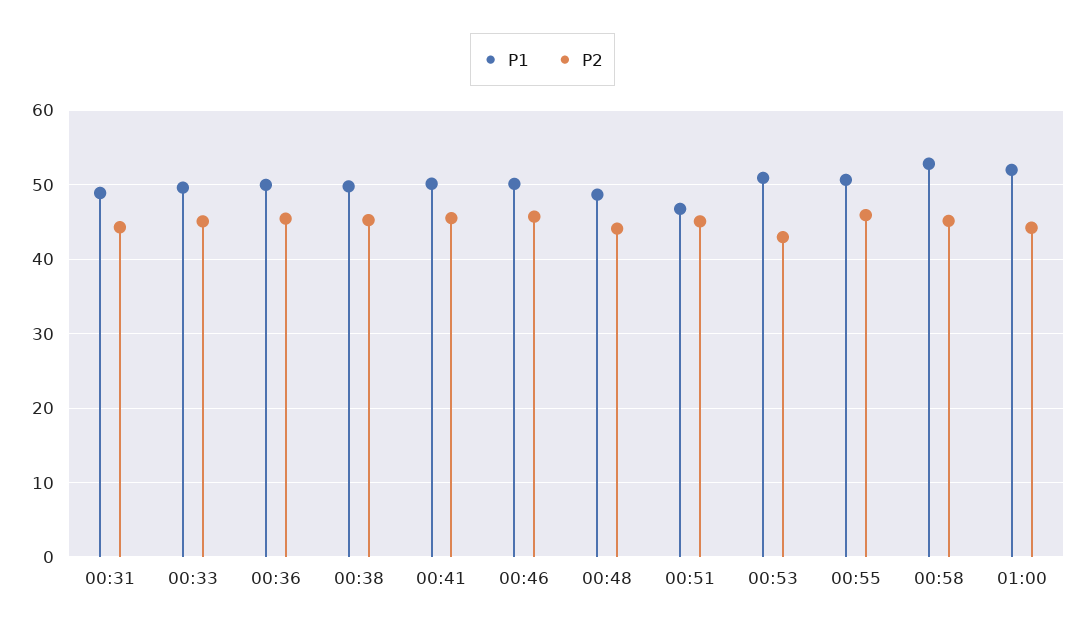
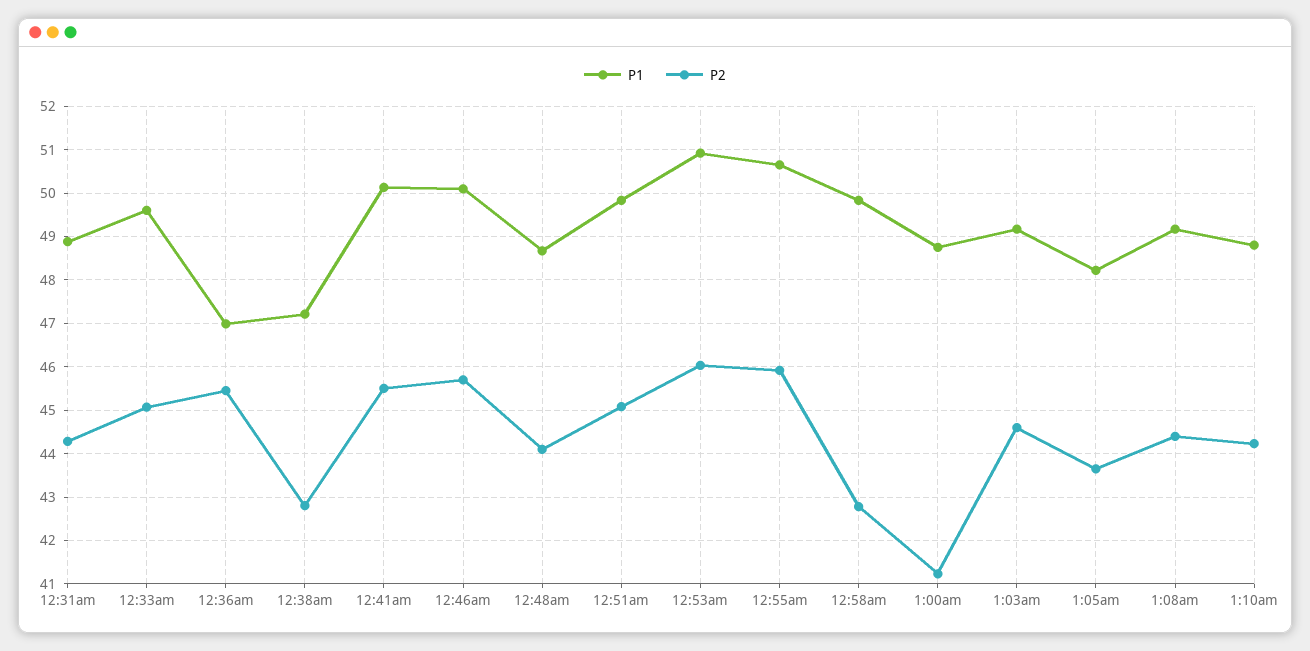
P1, 00:36: 50 -> 47
P1, 00:38: 50 -> 47.2
P2, 00:38: 45 -> 42.8
P1, 00:51: 47 -> 49.8
P2, 00:53: 43 -> 46
P1, 00:58: 53 -> 49.8
P2, 00:58: 45 -> 42.8
P1, 01:00: 52 -> 48.8
P2, 01:00: 44 -> 41.2
P1, 1:03am: none -> 49.2
P2, 1:03am: none -> 44.6
P1, 1:05am: none -> 48.2
P2, 1:05am: none -> 43.6
P1, 1:08am: none -> 49.2
P2, 1:08am: none -> 44.4
P1, 1:10am: none -> 48.8
P2, 1:10am: none -> 44.2

